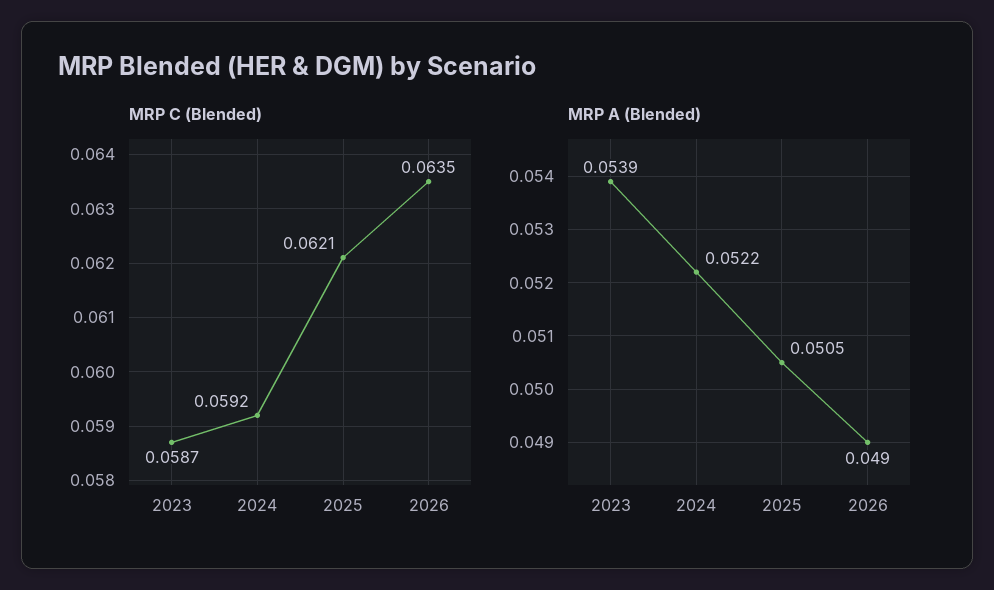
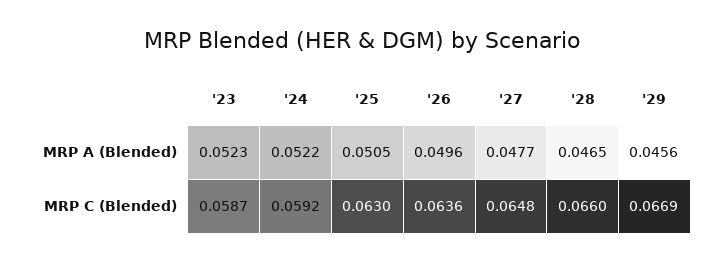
MRP C (Blended), 2025: 0.0621 -> 0.063
MRP C (Blended), 2026: 0.0635 -> 0.0636
MRP A (Blended), 2023: 0.0539 -> 0.0523
MRP A (Blended), 2026: 0.049 -> 0.0496
MRP A (Blended), '27: none -> 0.0477
MRP A (Blended), '28: none -> 0.0465
MRP A (Blended), '29: none -> 0.0456
MRP C (Blended), '27: none -> 0.0648
MRP C (Blended), '28: none -> 0.066
MRP C (Blended), '29: none -> 0.0669

